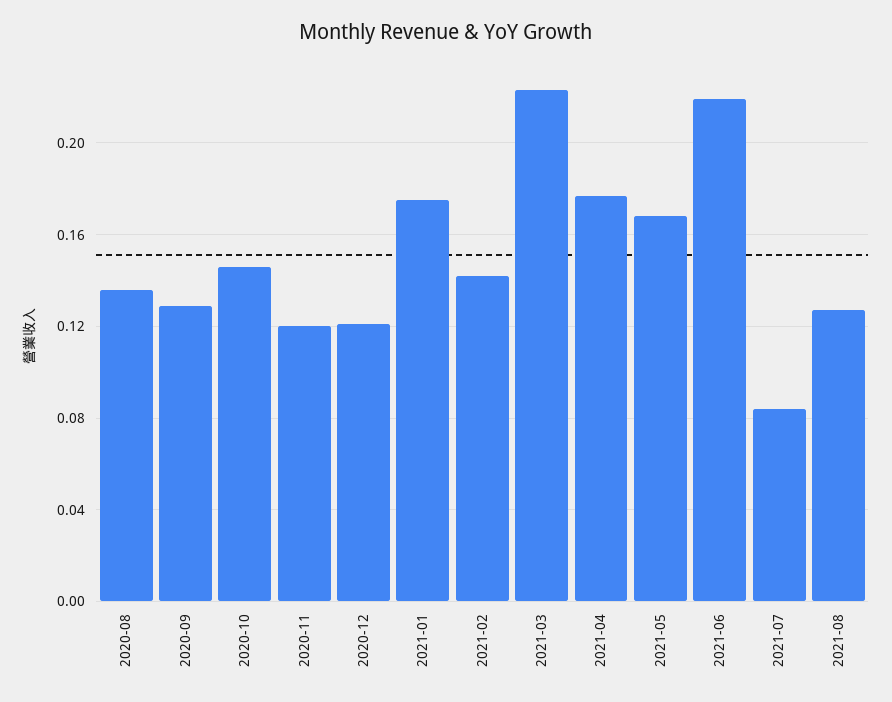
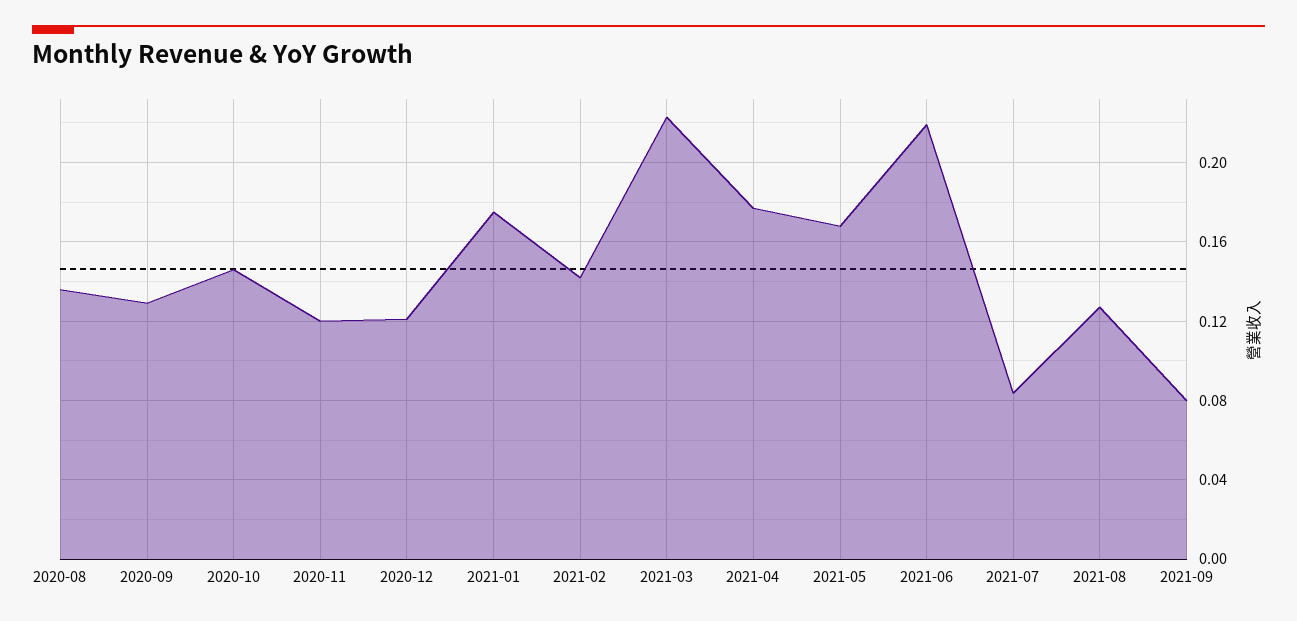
2021-09: none -> 0.08

